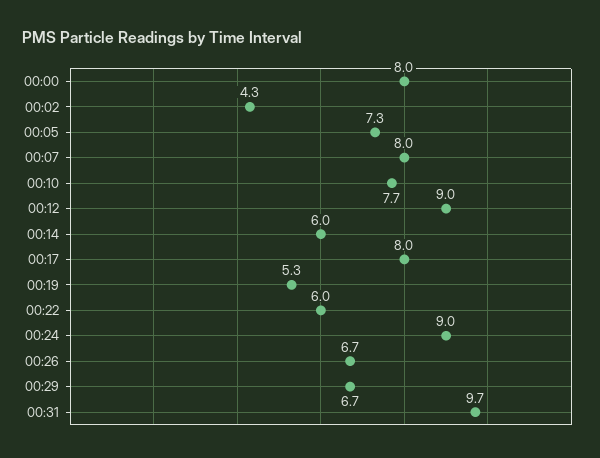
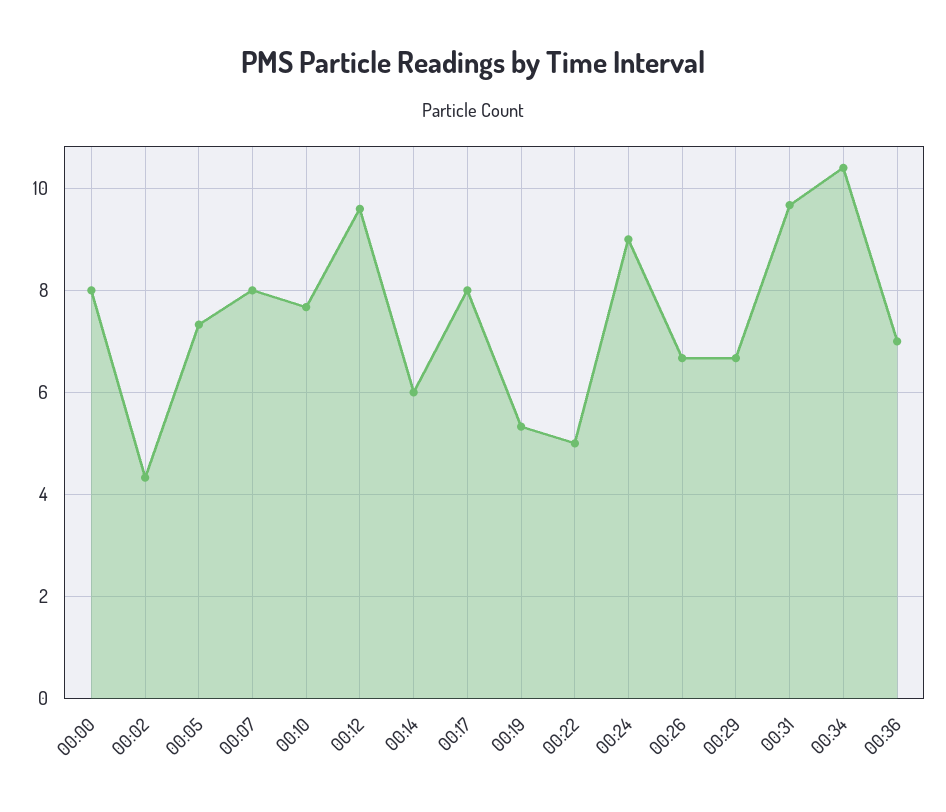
00:12: 9 -> 9.6
00:22: 6 -> 5
00:34: none -> 10.4
00:36: none -> 7

